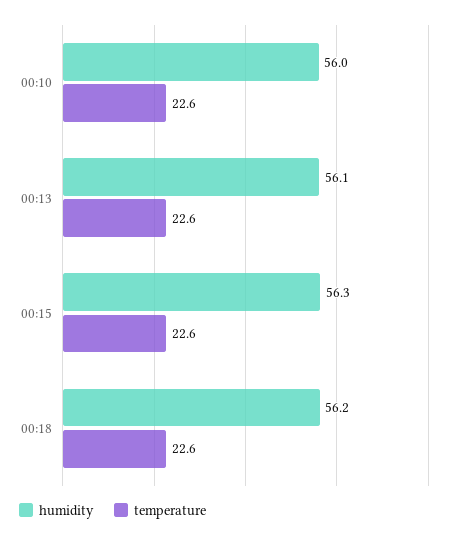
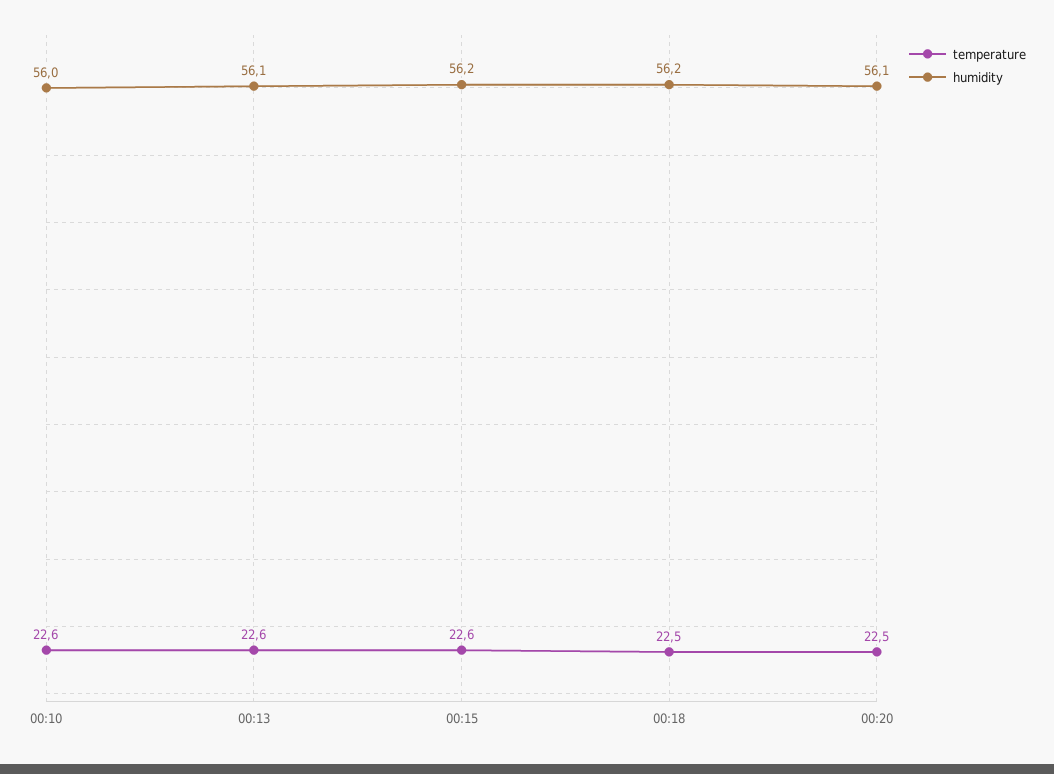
humidity, 00:15: 56.3 -> 56.2
temperature, 00:18: 22.6 -> 22.5
temperature, 00:20: none -> 22.5
humidity, 00:20: none -> 56.1

